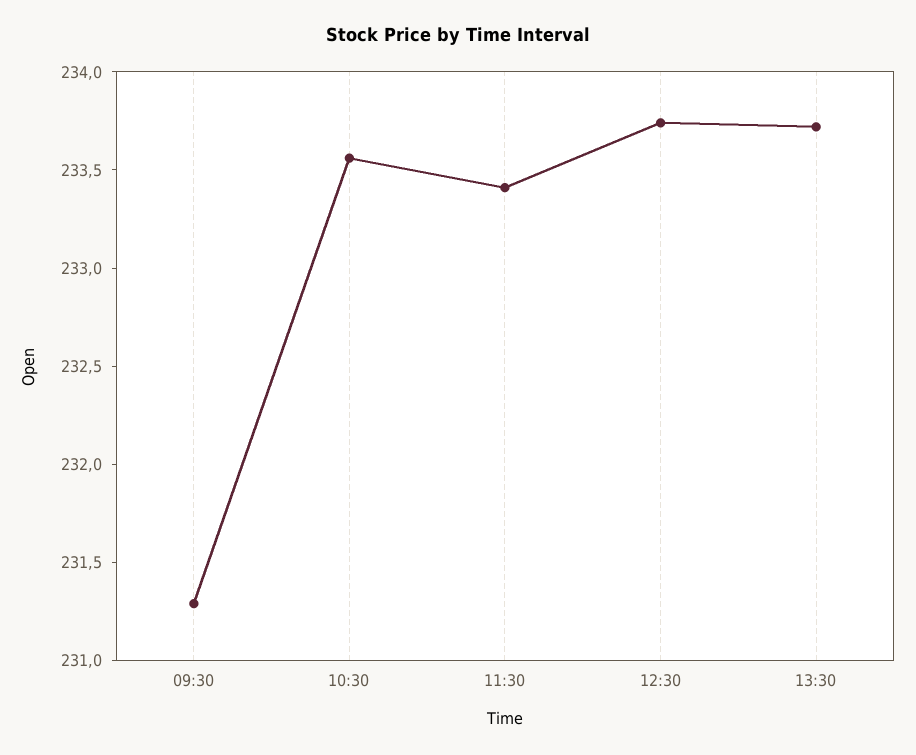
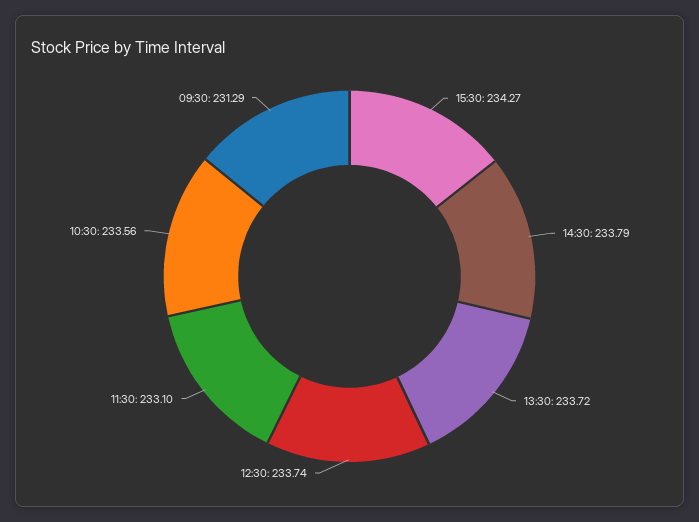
11:30: 233.4 -> 233.1
15:30: none -> 234.27
14:30: none -> 233.79

